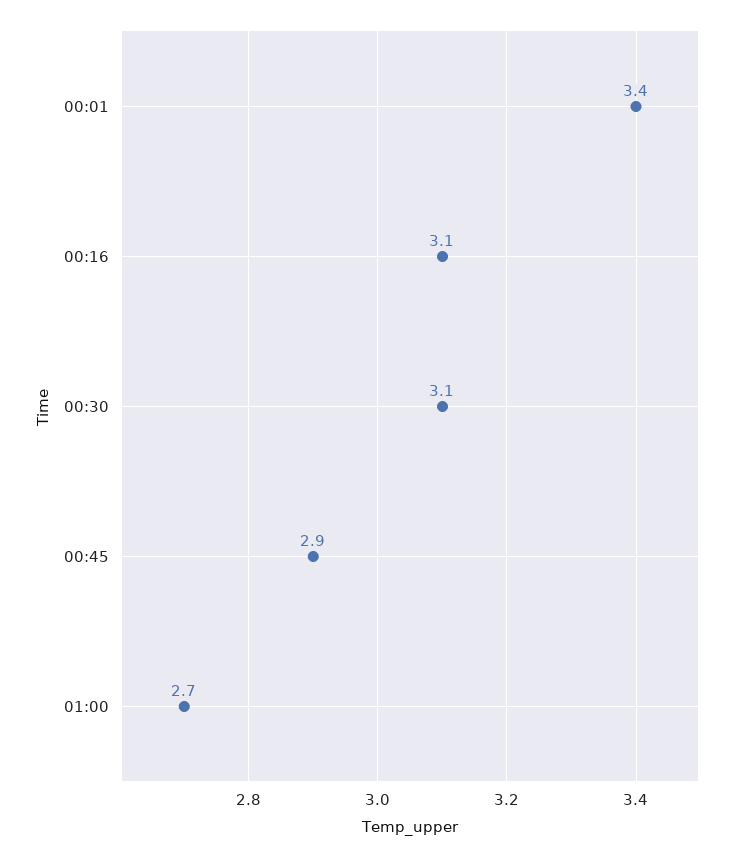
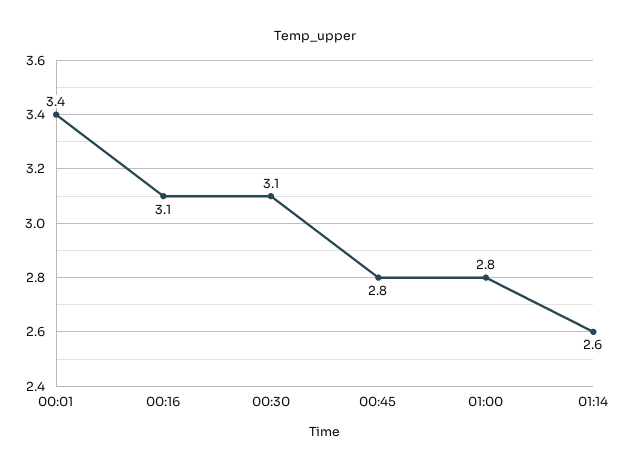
00:45: 2.9 -> 2.8
01:00: 2.7 -> 2.8
01:14: none -> 2.6

